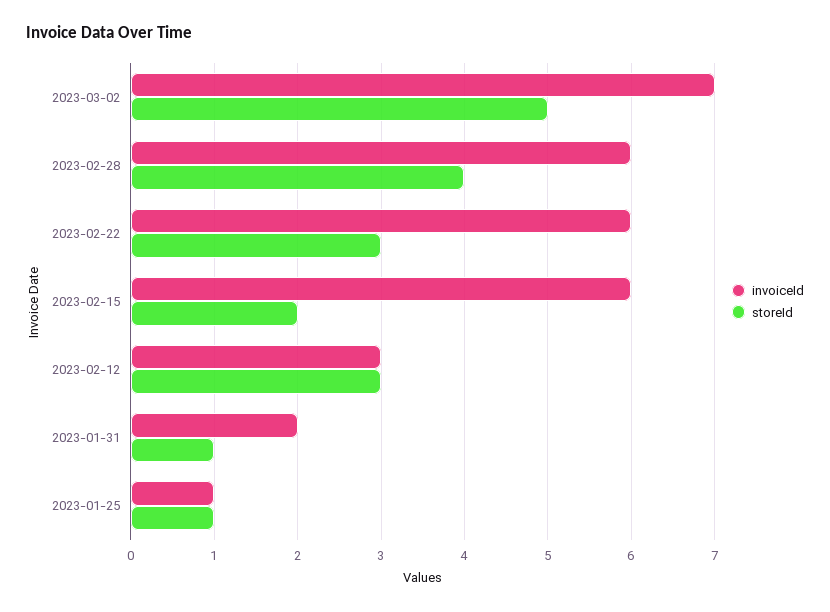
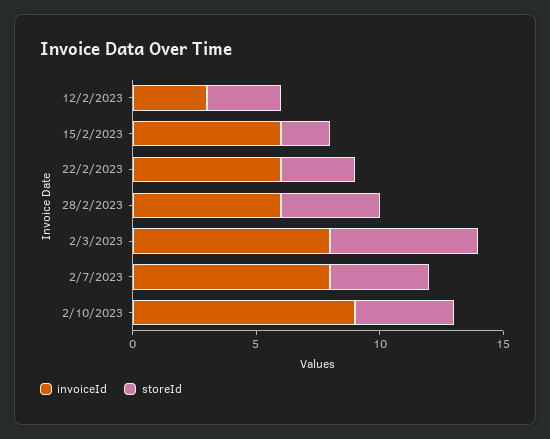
invoiceId, 2023-03-02: 7 -> 8
storeId, 2023-03-02: 5 -> 6
invoiceId, 2023-01-31: 2 -> none
storeId, 2023-01-31: 1 -> none
invoiceId, 2023-01-25: 1 -> none
storeId, 2023-01-25: 1 -> none
invoiceId, 2/7/2023: none -> 8
storeId, 2/7/2023: none -> 4
invoiceId, 2/10/2023: none -> 9
storeId, 2/10/2023: none -> 4

